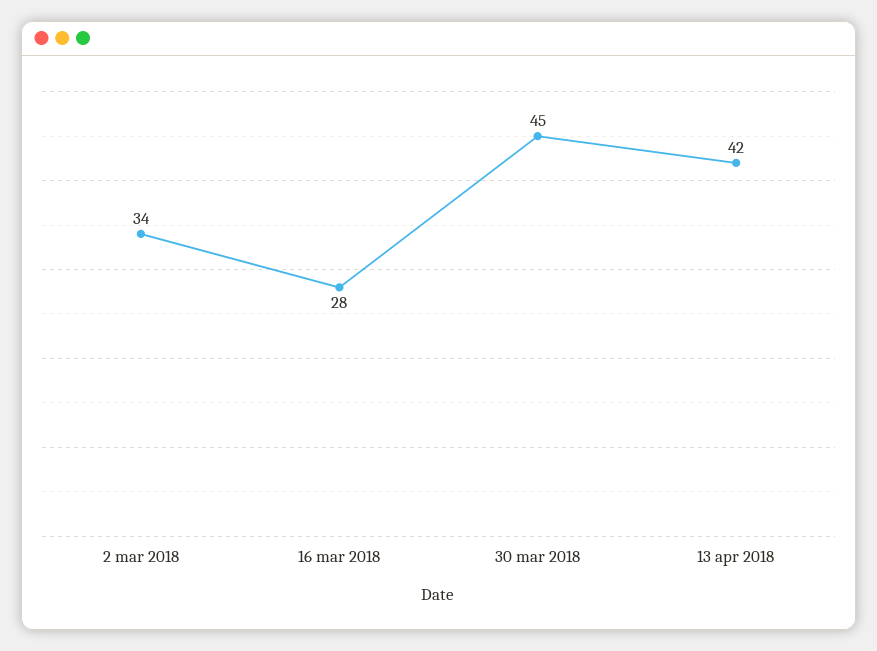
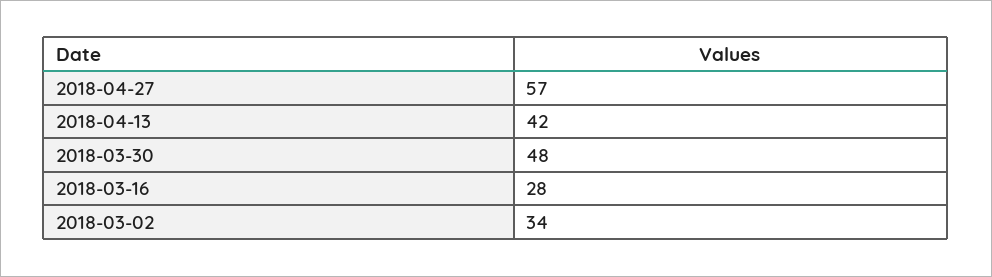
30 mar 2018: 45 -> 48
2018-04-27: none -> 57

